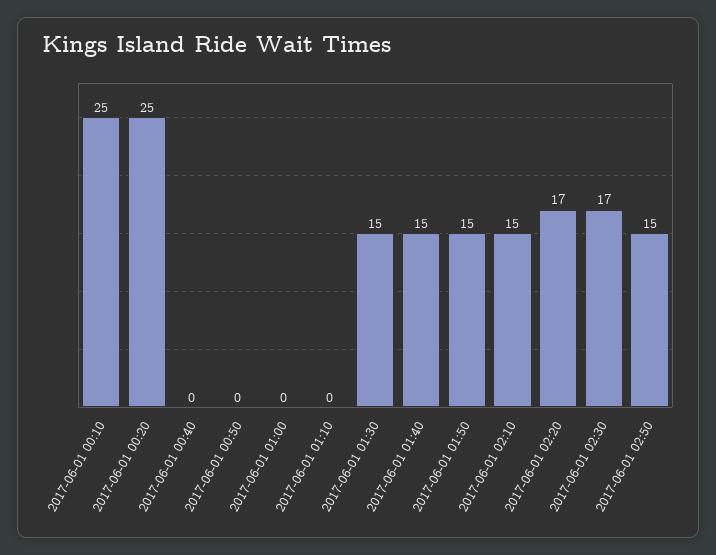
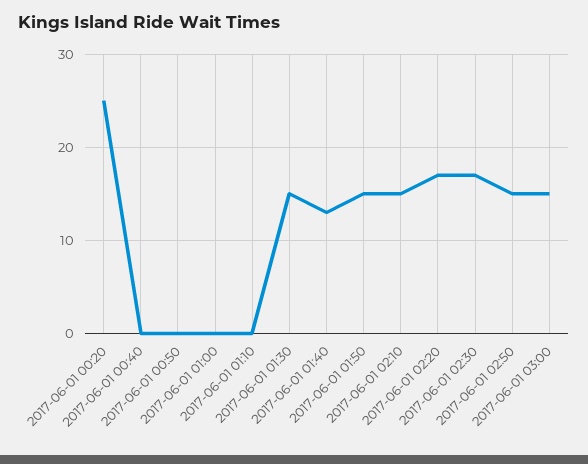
2017-06-01 00:10: 25 -> none
2017-06-01 01:40: 15 -> 13
2017-06-01 03:00: none -> 15

